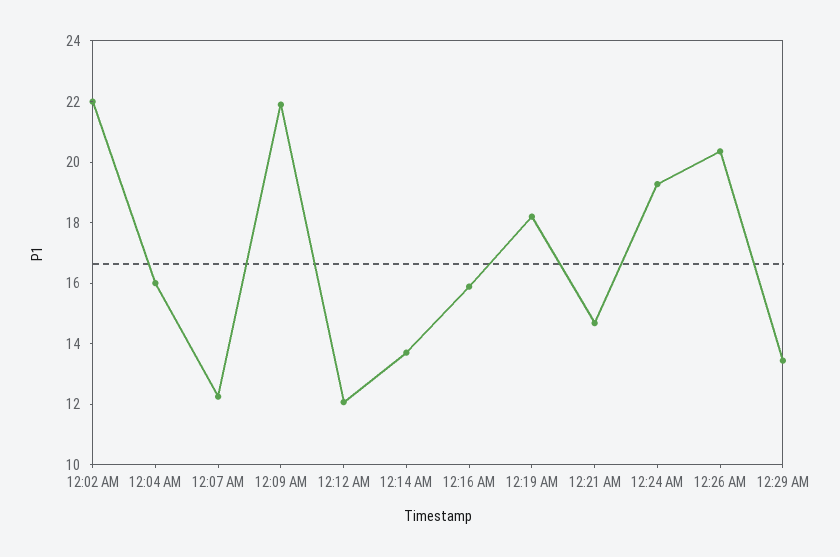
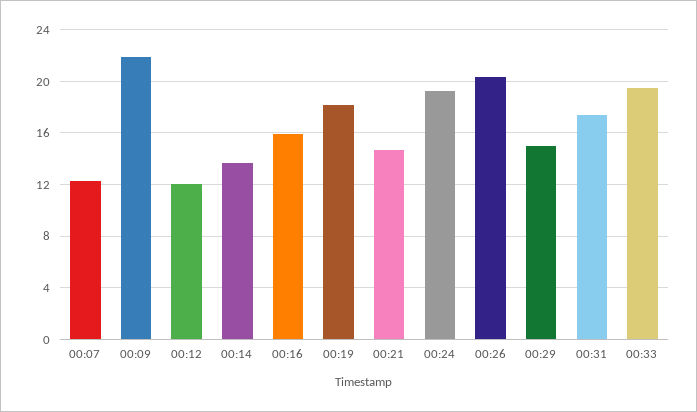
12:02 AM: 22 -> none
12:04 AM: 16 -> none
12:29 AM: 13.5 -> 15
00:31: none -> 17.5
00:33: none -> 19.5

